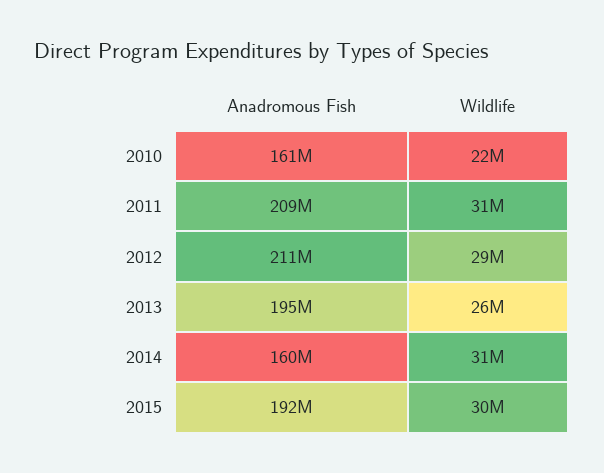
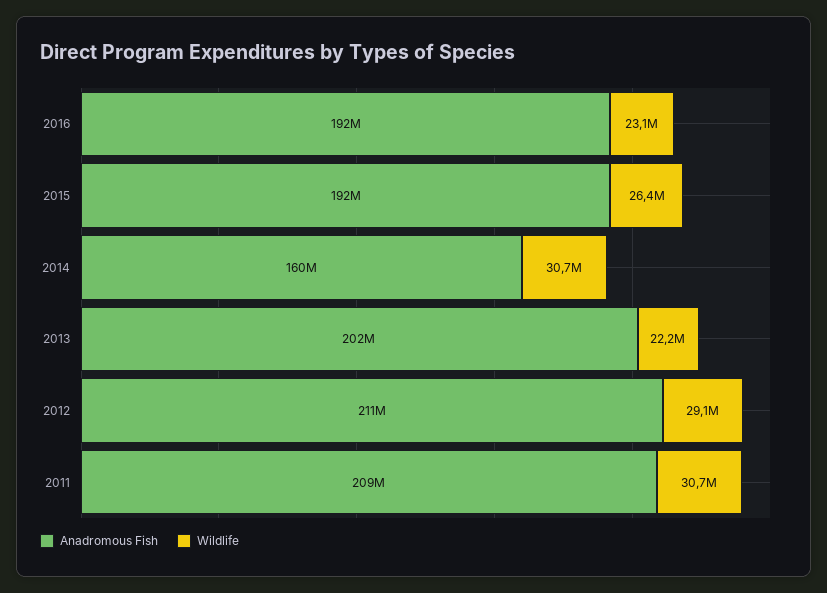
Anadromous Fish, 2010: 161000000 -> none
Wildlife, 2010: 22000000 -> none
Anadromous Fish, 2013: 195000000 -> 202000000
Wildlife, 2013: 26000000 -> 22200000
Wildlife, 2015: 30000000 -> 26400000
Anadromous Fish, 2016: none -> 192000000
Wildlife, 2016: none -> 23100000

